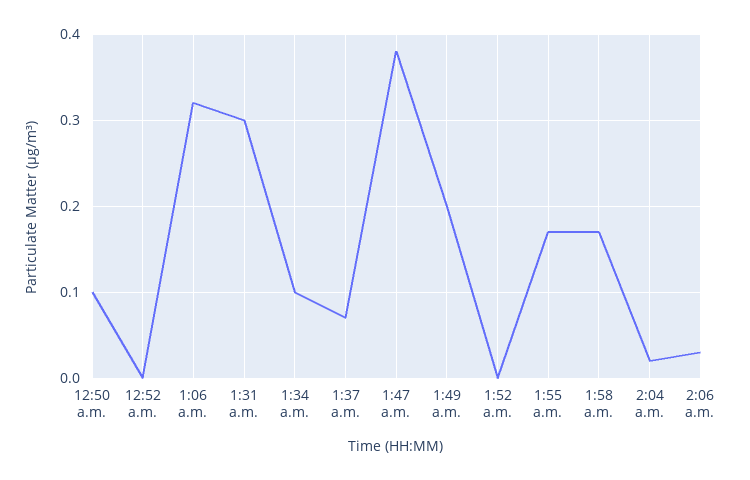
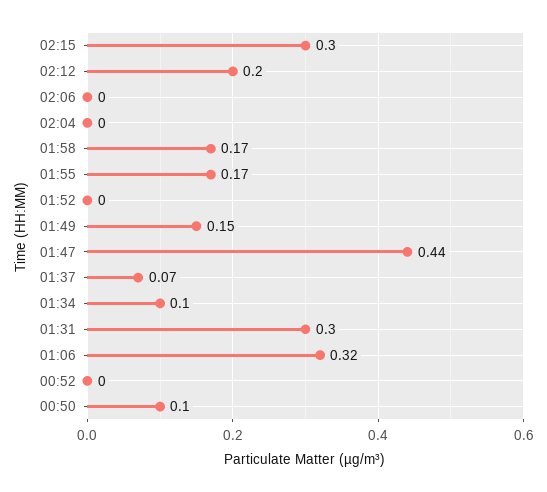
1:47 a.m.: 0.38 -> 0.44
1:49 a.m.: 0.2 -> 0.15
2:04 a.m.: 0.02 -> 0
2:06 a.m.: 0.03 -> 0
02:15: none -> 0.3
02:12: none -> 0.2

